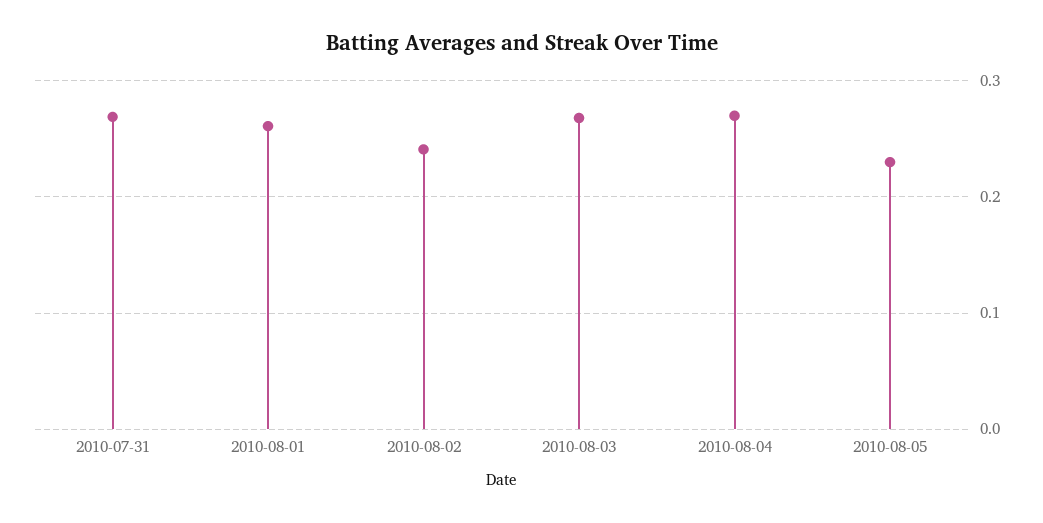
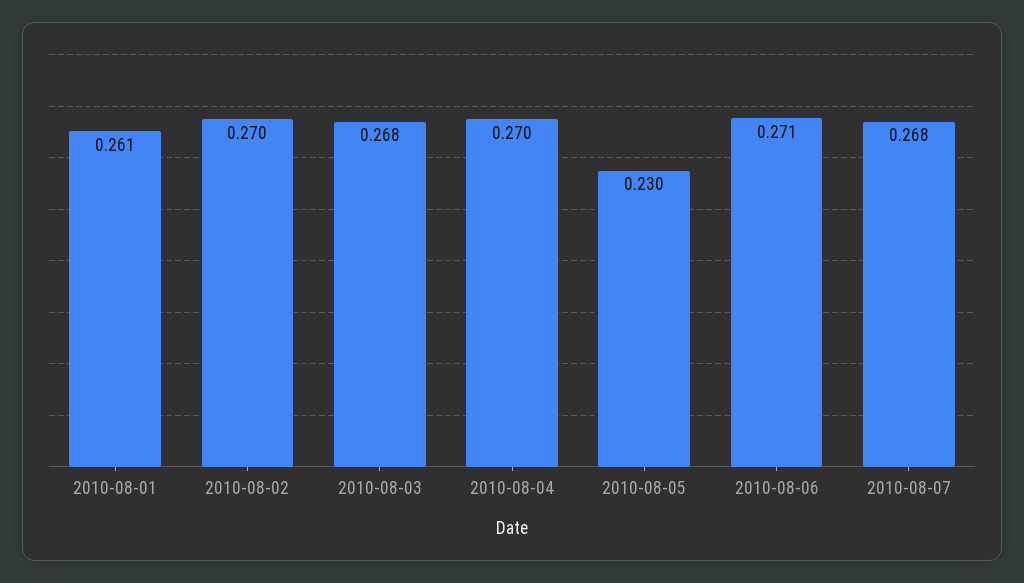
2010-07-31: 0.27 -> none
2010-08-02: 0.24 -> 0.27
2010-08-06: none -> 0.271
2010-08-07: none -> 0.268

